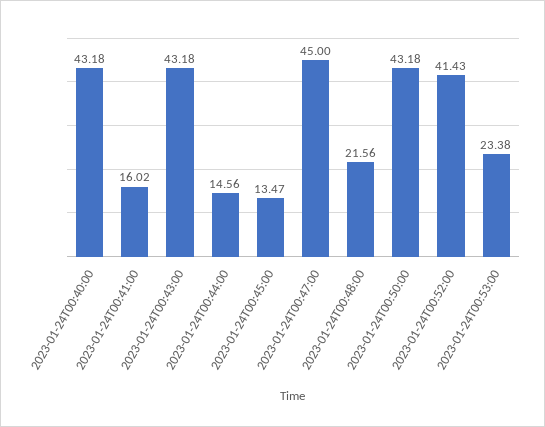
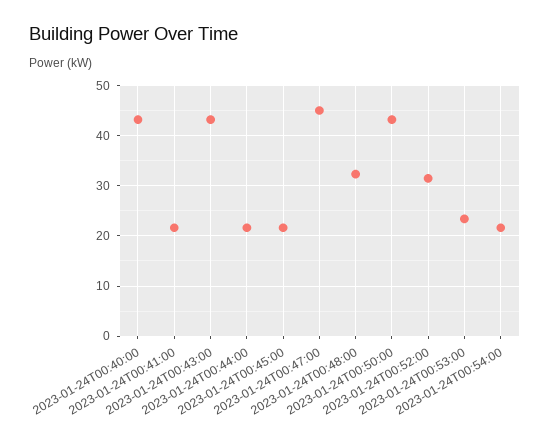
2023-01-24T00:41:00: 16.02 -> 22
2023-01-24T00:44:00: 14.56 -> 22
2023-01-24T00:45:00: 13.47 -> 22
2023-01-24T00:48:00: 21.56 -> 32
2023-01-24T00:52:00: 41.43 -> 32
2023-01-24T00:54:00: none -> 22

